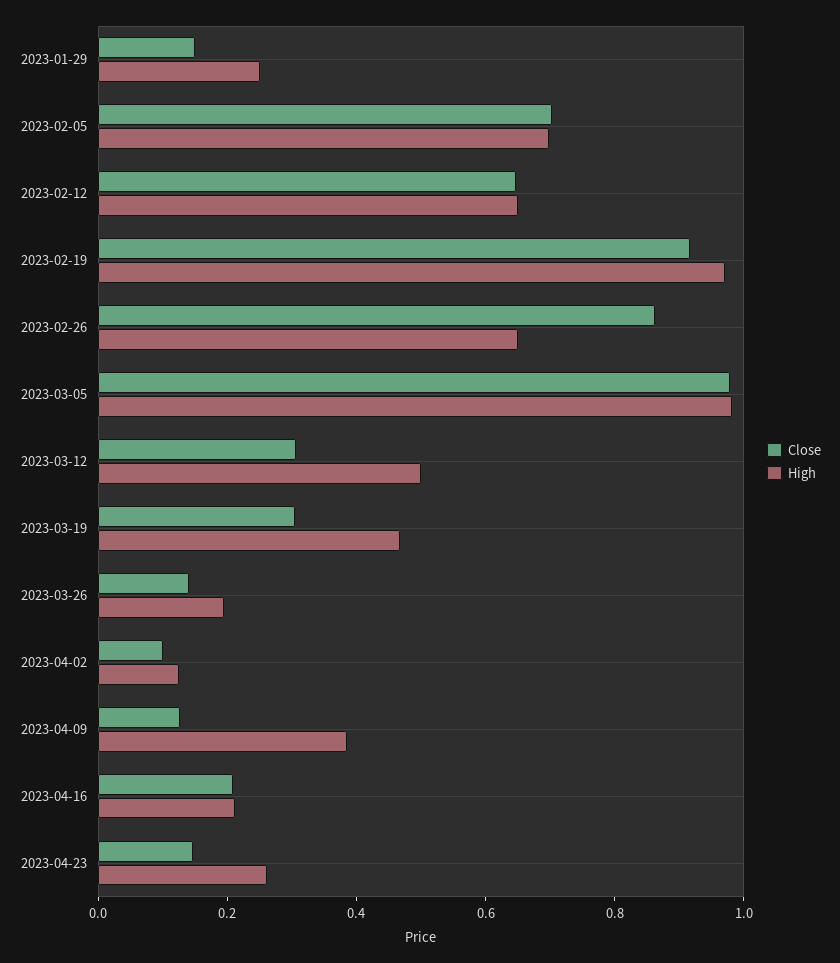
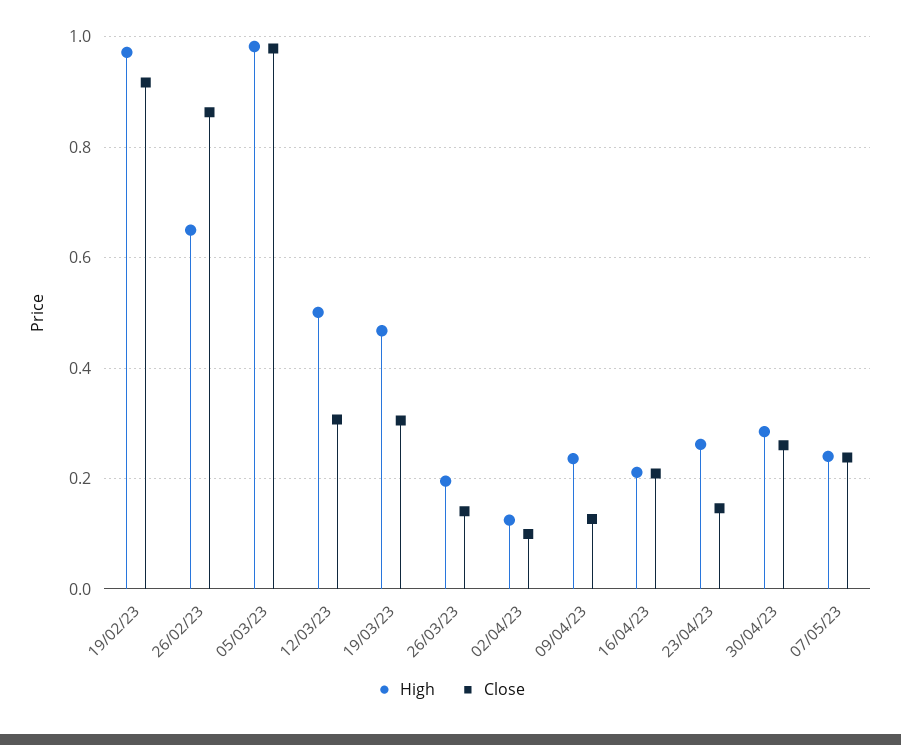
Close, 2023-01-29: 0.15 -> none
High, 2023-01-29: 0.25 -> none
Close, 2023-02-05: 0.7 -> none
High, 2023-02-05: 0.7 -> none
Close, 2023-02-12: 0.65 -> none
High, 2023-02-12: 0.65 -> none
High, 2023-04-09: 0.4 -> 0.24
High, 30/04/23: none -> 0.28
Close, 30/04/23: none -> 0.26
High, 07/05/23: none -> 0.24
Close, 07/05/23: none -> 0.24

